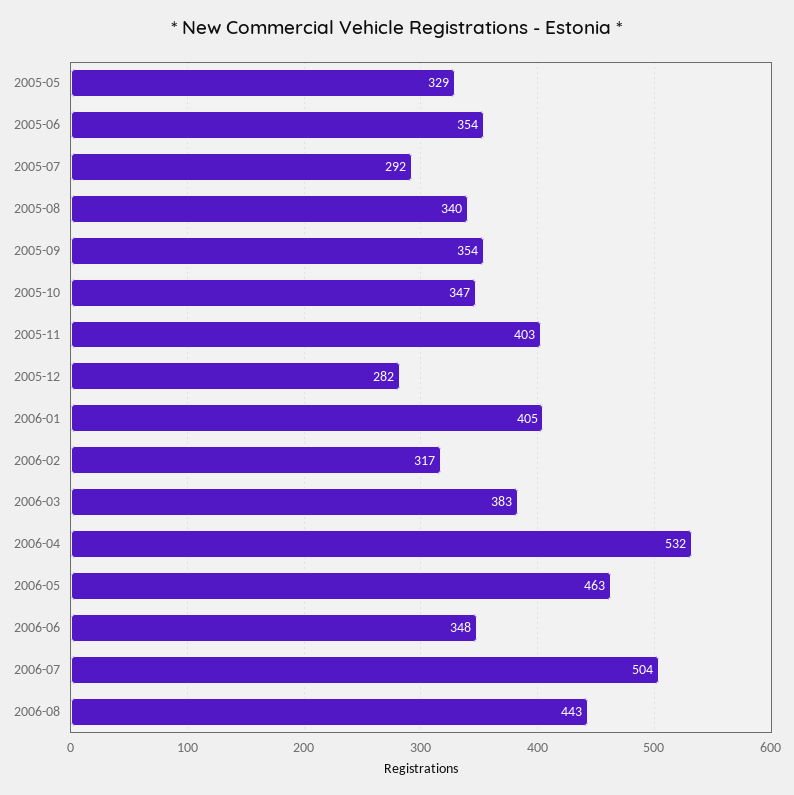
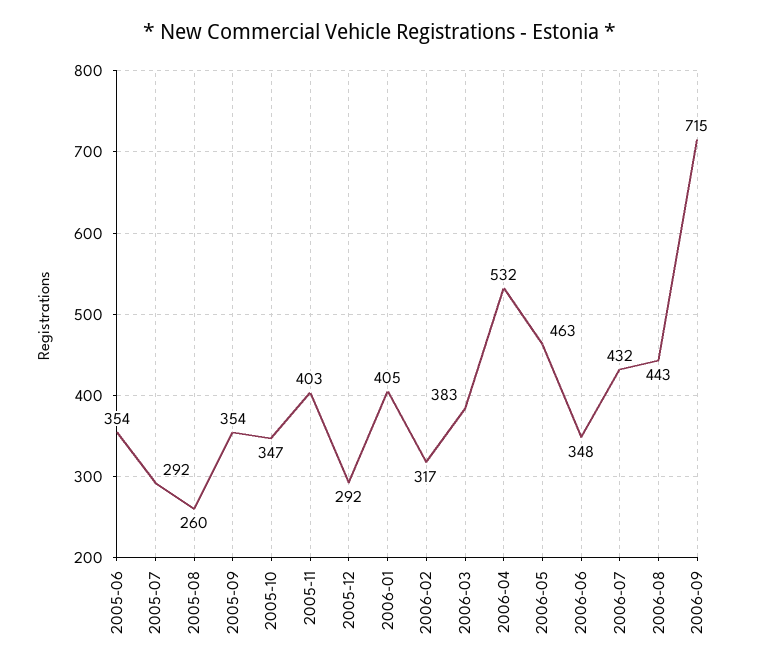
2005-05: 329 -> none
2005-08: 340 -> 260
2005-12: 282 -> 292
2006-07: 504 -> 432
2006-09: none -> 715

